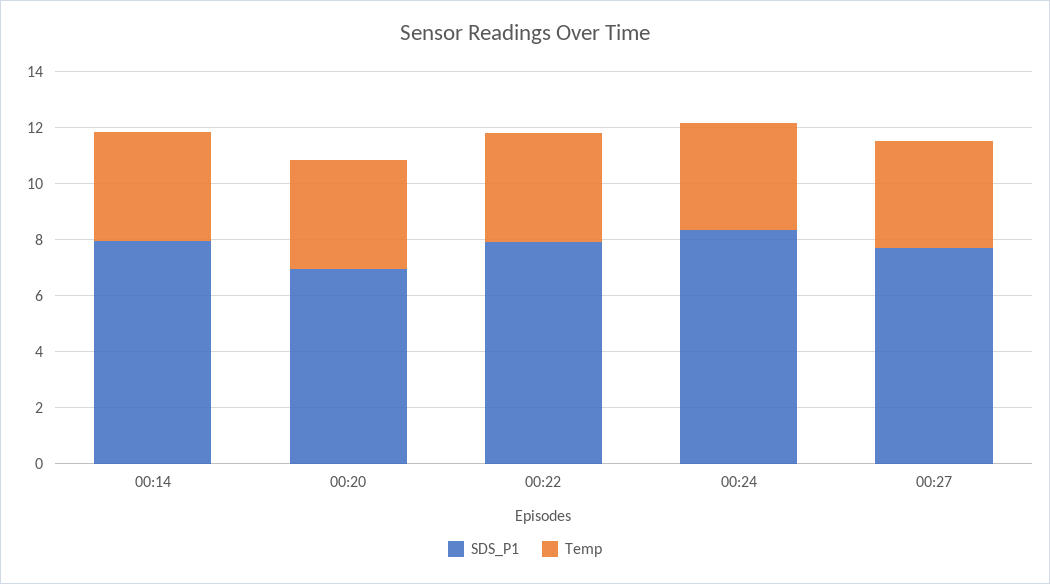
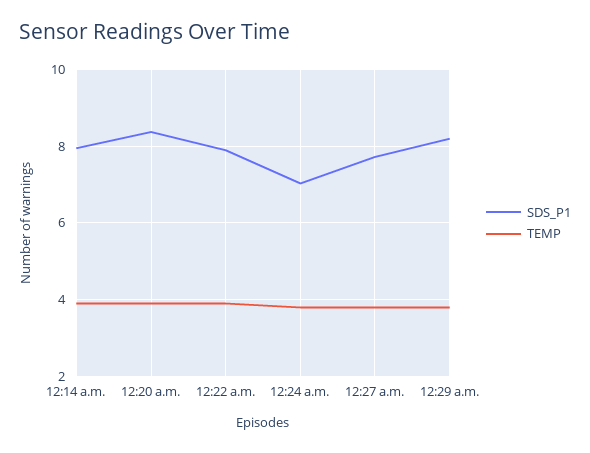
SDS_P1, 00:20: 7 -> 8.4
SDS_P1, 00:24: 8.5 -> 7
SDS_P1, 12:29 a.m.: none -> 8.2
Temp, 12:29 a.m.: none -> 3.8

